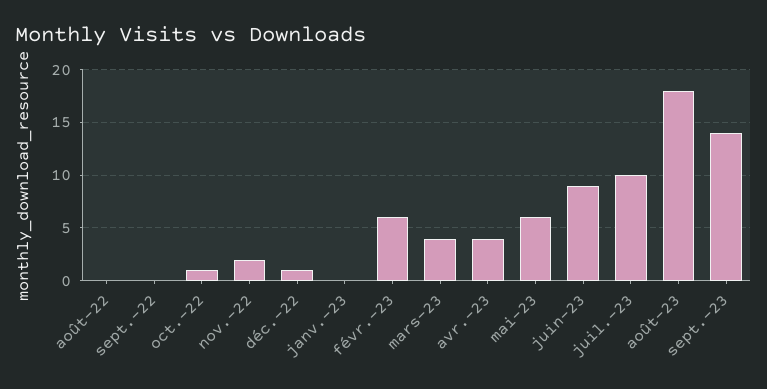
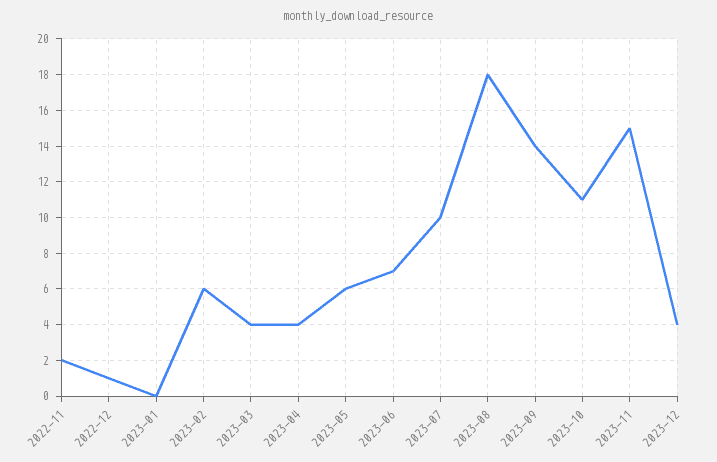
août-22: 0 -> none
sept.-22: 0 -> none
oct.-22: 1 -> none
juin-23: 9 -> 7
2023-10: none -> 11
2023-11: none -> 15
2023-12: none -> 4

